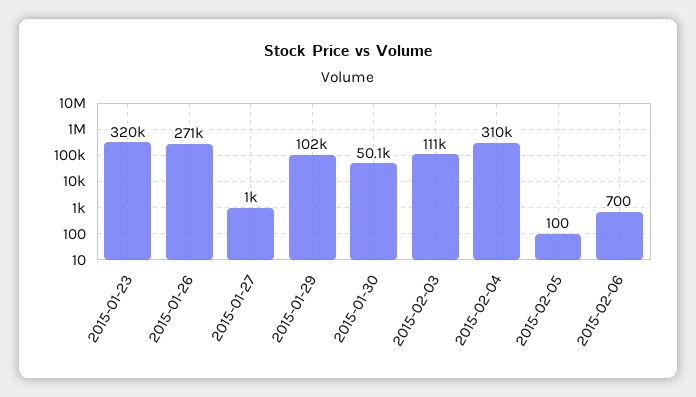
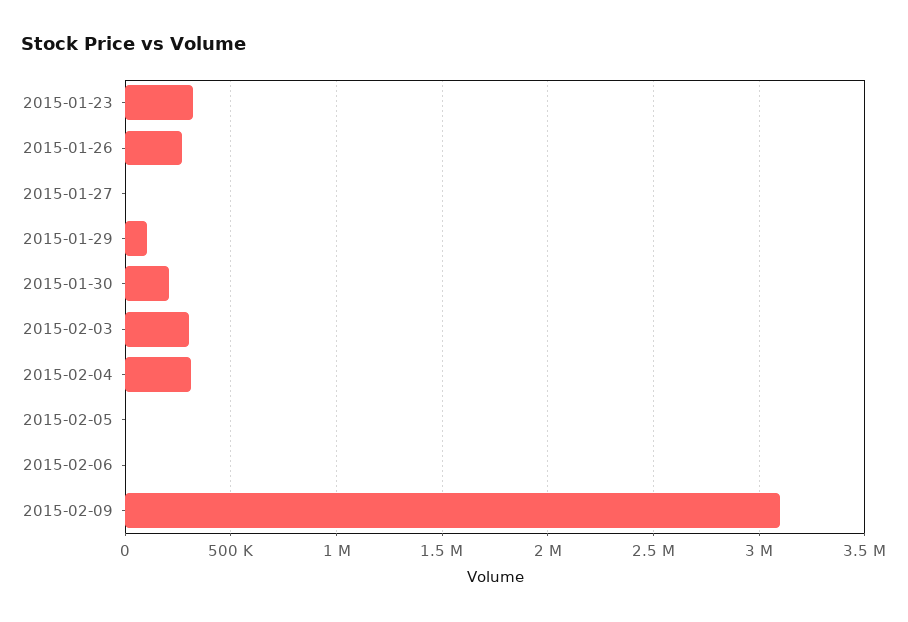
2015-01-30: 50100 -> 200000
2015-02-03: 111000 -> 300000
2015-02-09: none -> 3100000

